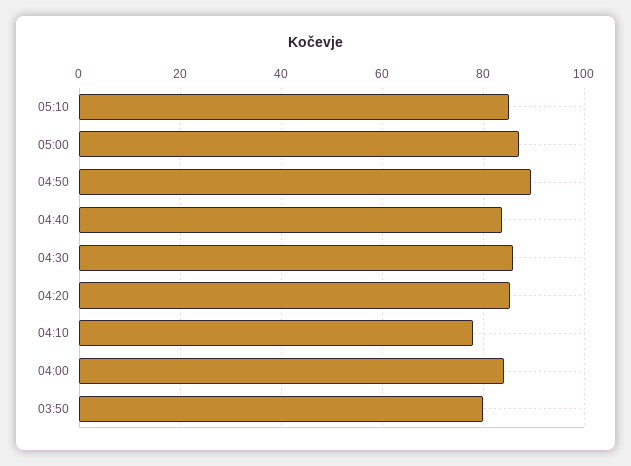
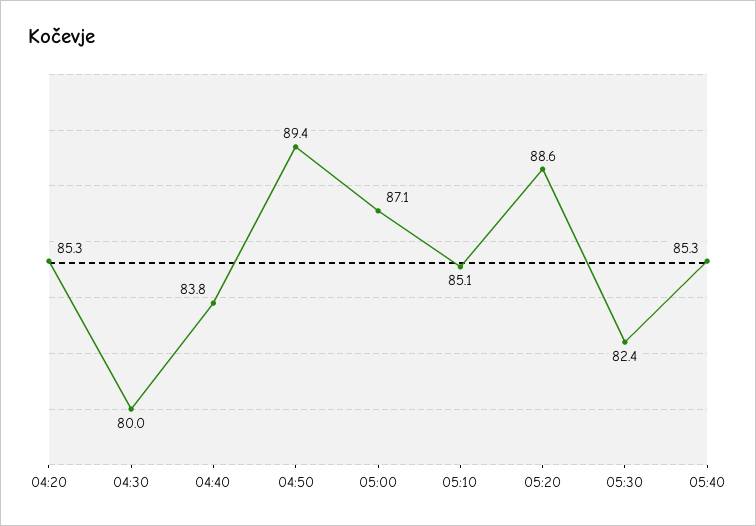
04:30: 86 -> 80
04:10: 78 -> none
04:00: 84 -> none
03:50: 80 -> none
05:20: none -> 88.6
05:30: none -> 82.4
05:40: none -> 85.3

